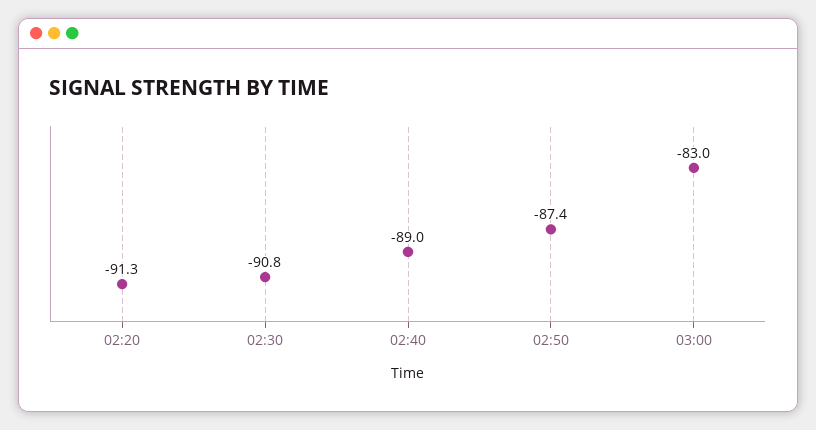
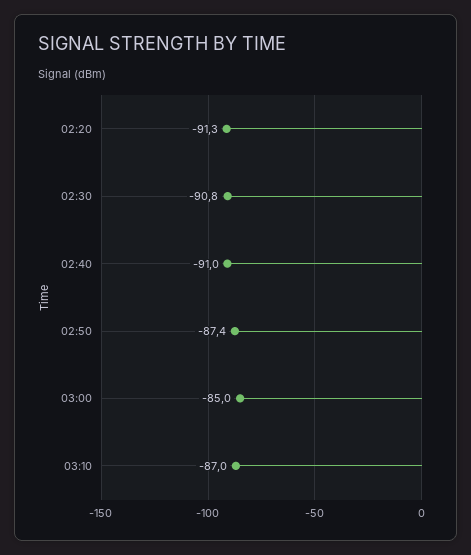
02:40: -89 -> -91
03:00: -83 -> -85
03:10: none -> -87

